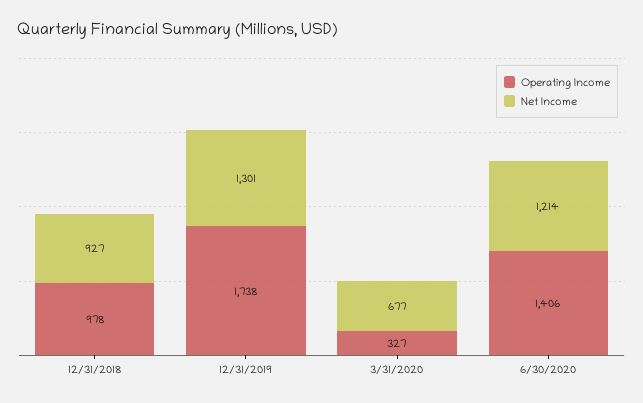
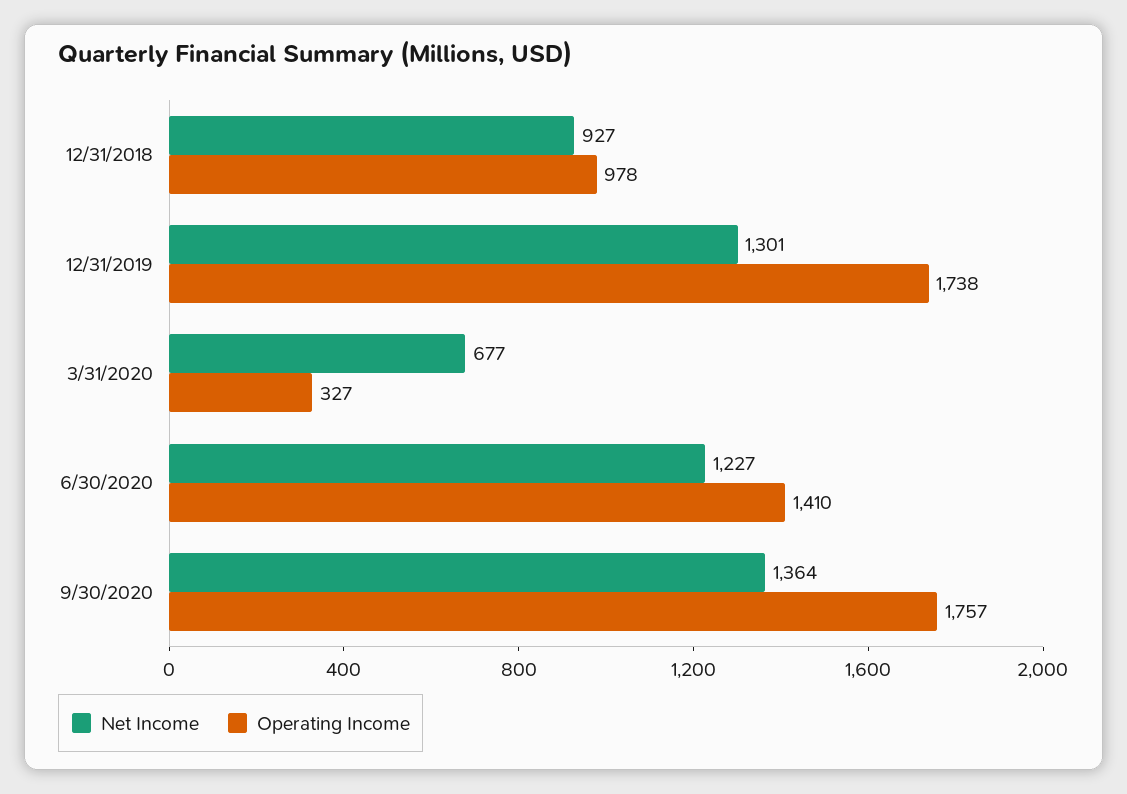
Operating Income, 6/30/2020: 1406 -> 1410
Net Income, 6/30/2020: 1214 -> 1227
Net Income, 9/30/2020: none -> 1364
Operating Income, 9/30/2020: none -> 1757

